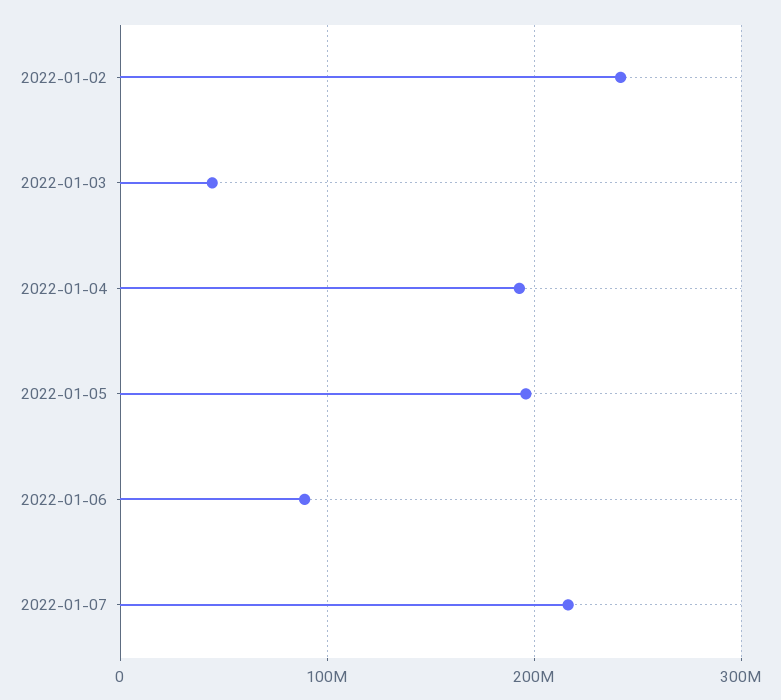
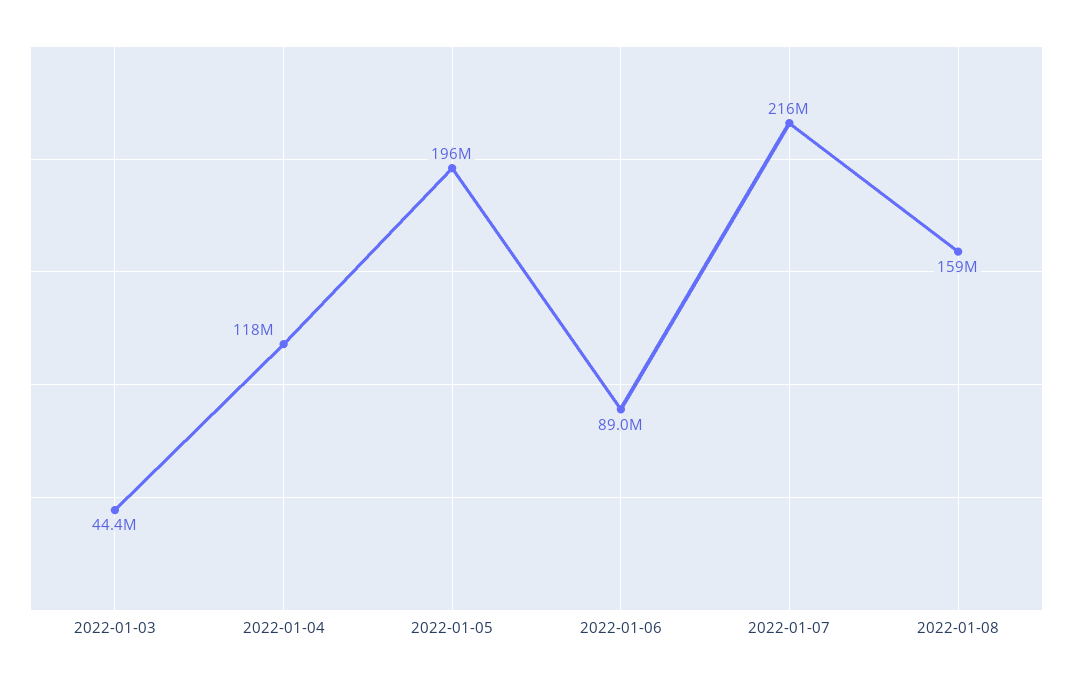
2022-01-02: 240000000 -> none
2022-01-04: 190000000 -> 118000000
2022-01-08: none -> 159000000

